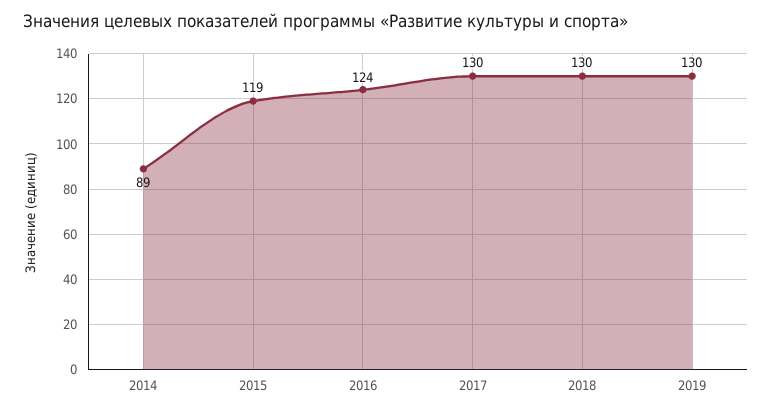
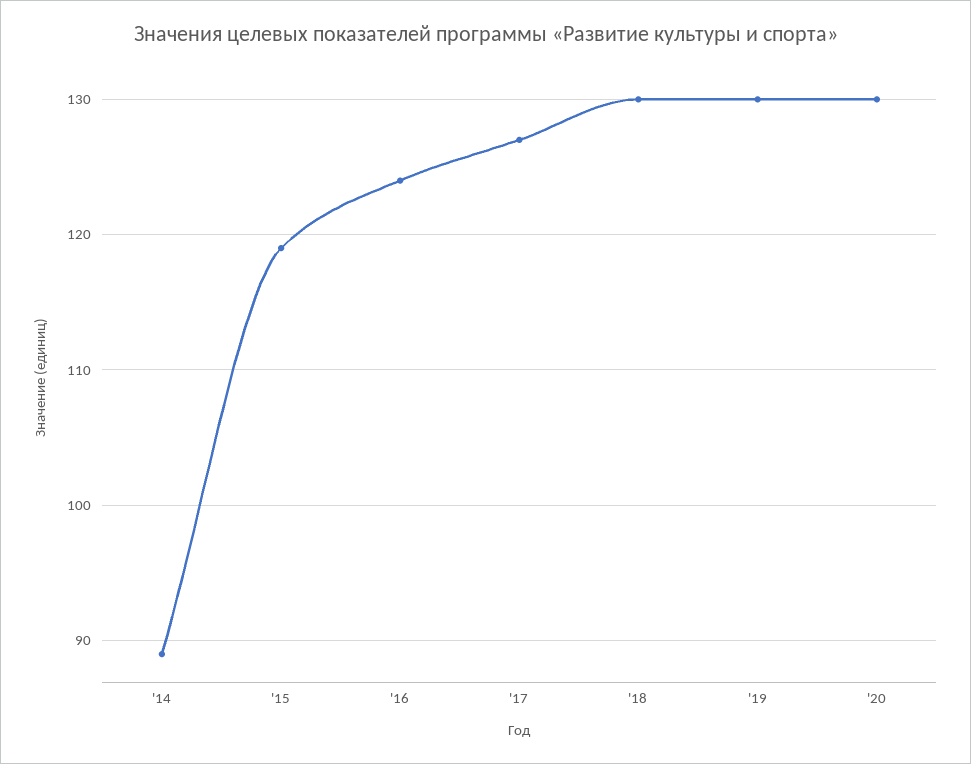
2017: 130 -> 127
'20: none -> 130

